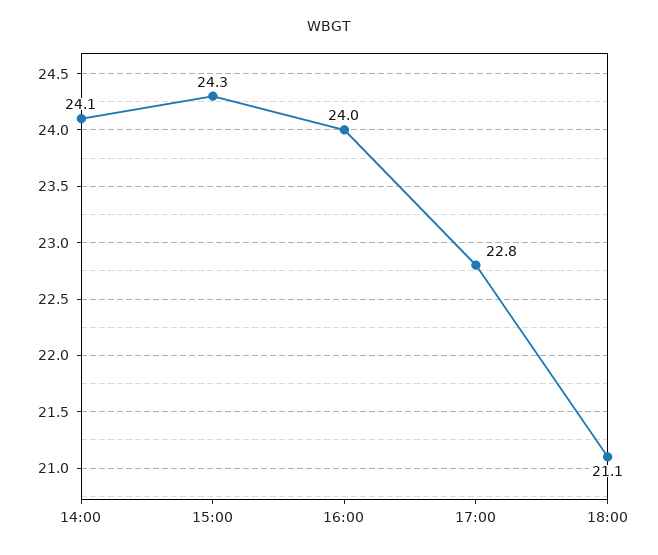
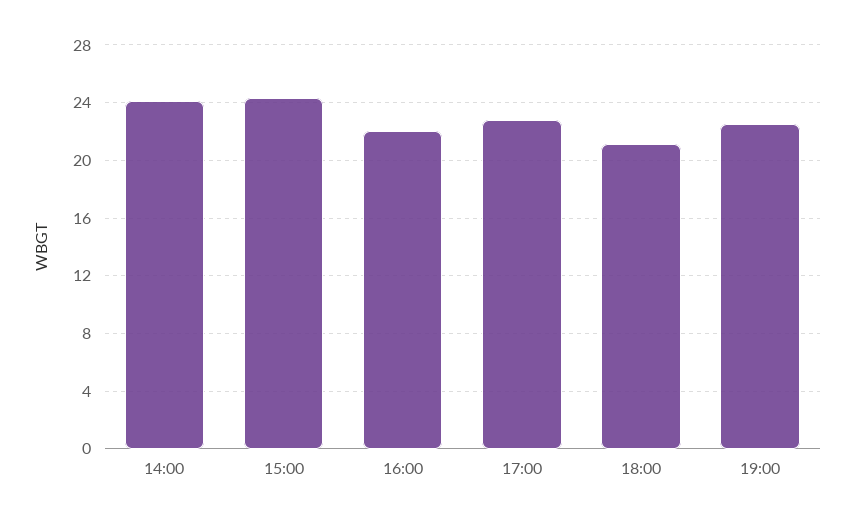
16:00: 24 -> 22
19:00: none -> 22.5

